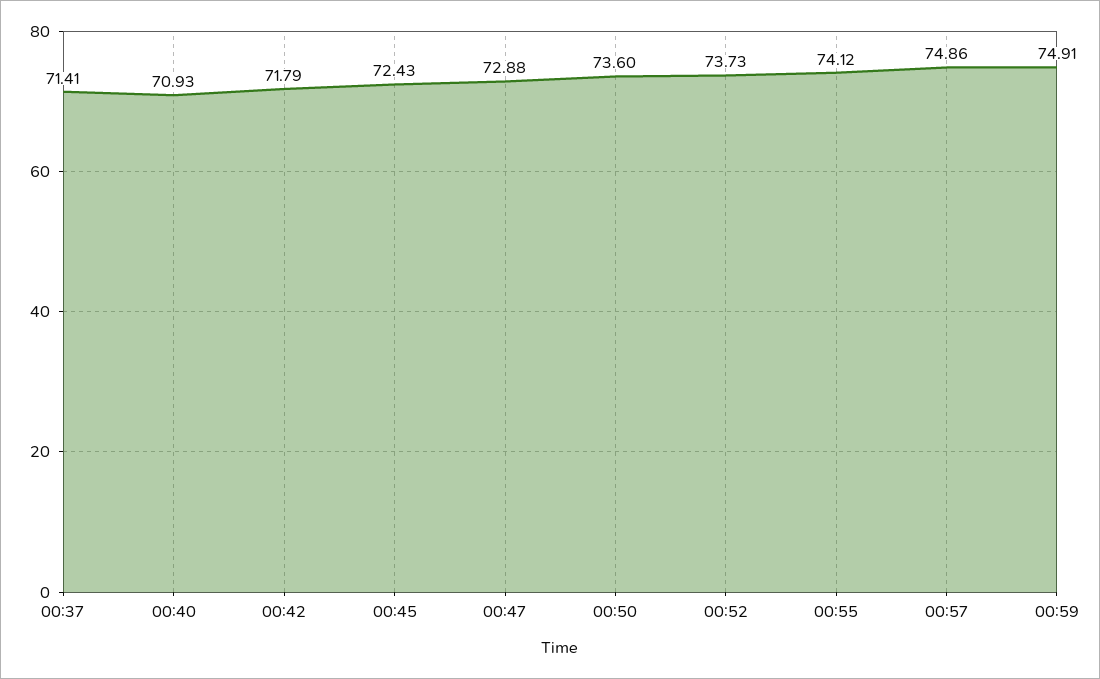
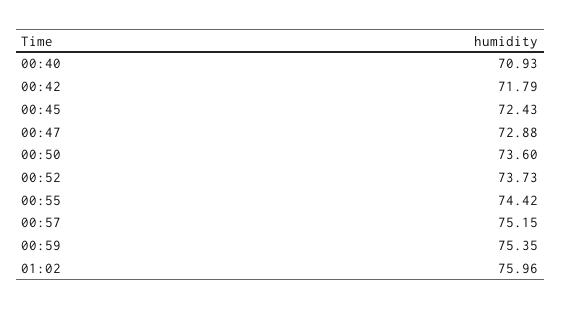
00:37: 71.41 -> none
00:55: 74.12 -> 74.42
00:57: 74.86 -> 75.15
00:59: 74.91 -> 75.35
01:02: none -> 75.96

